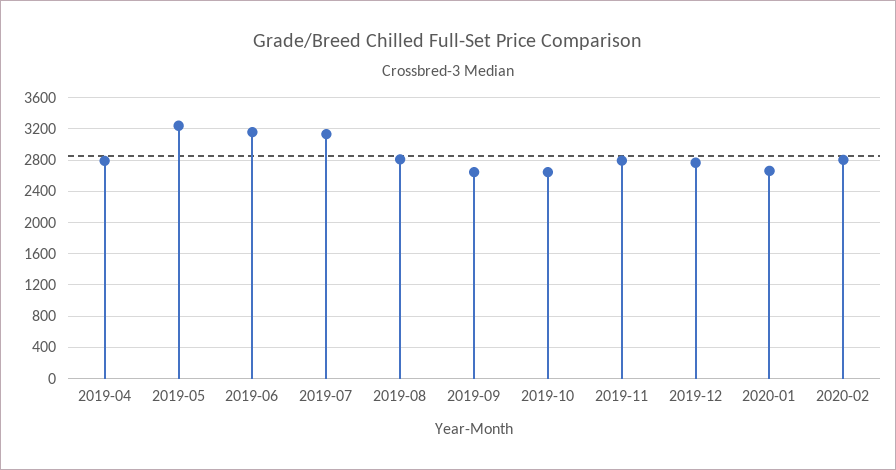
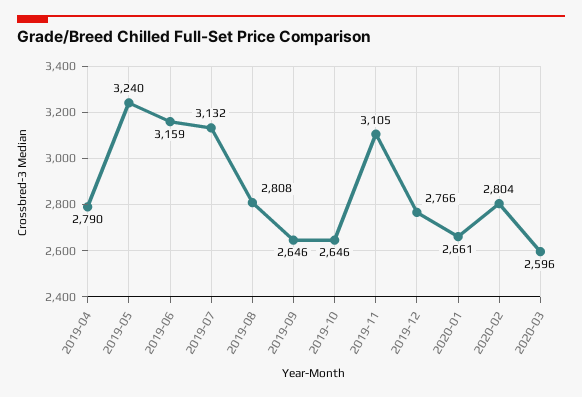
2019-11: 2800 -> 3105
2020-03: none -> 2596

